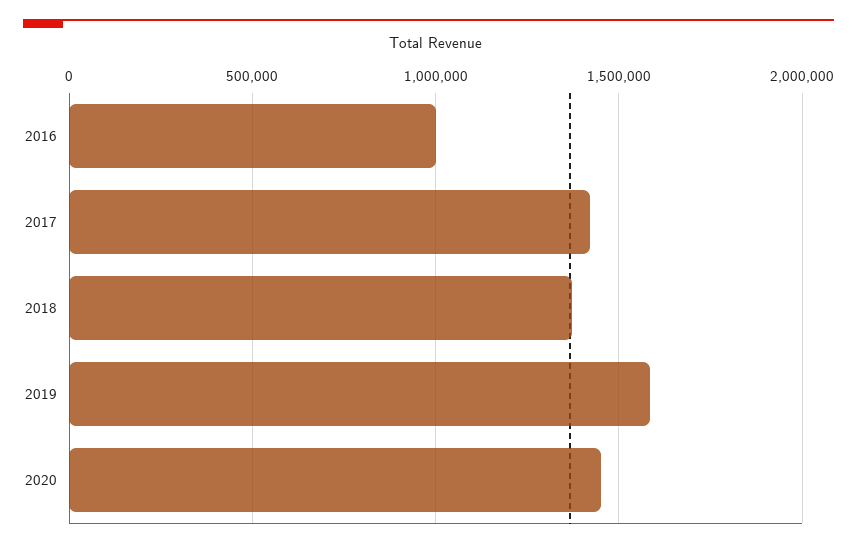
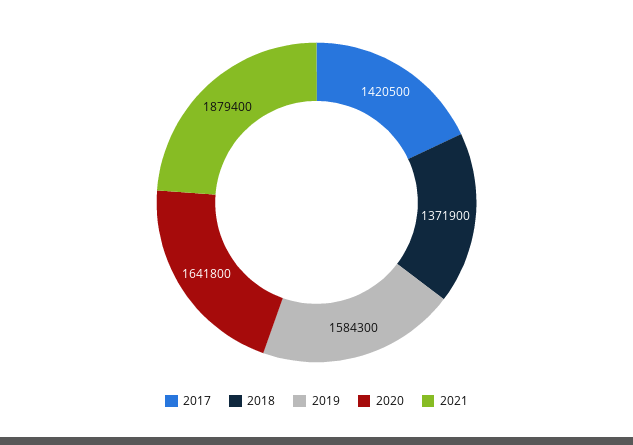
2016: 1000000 -> none
2020: 1450000 -> 1641800
2021: none -> 1879400

